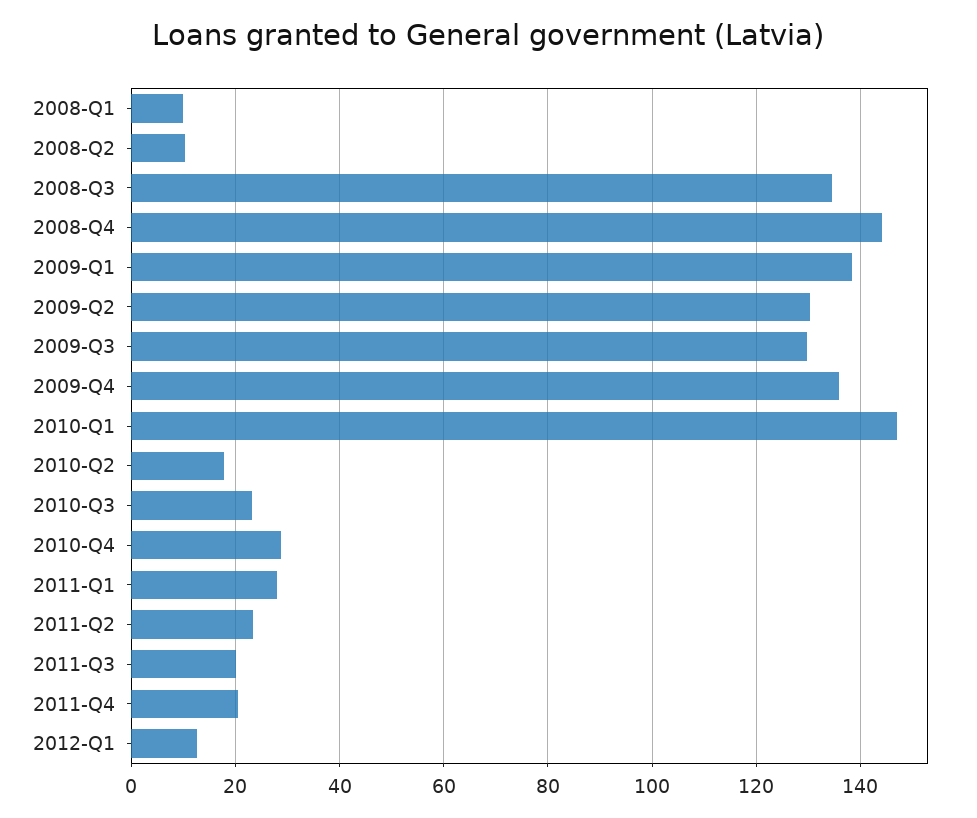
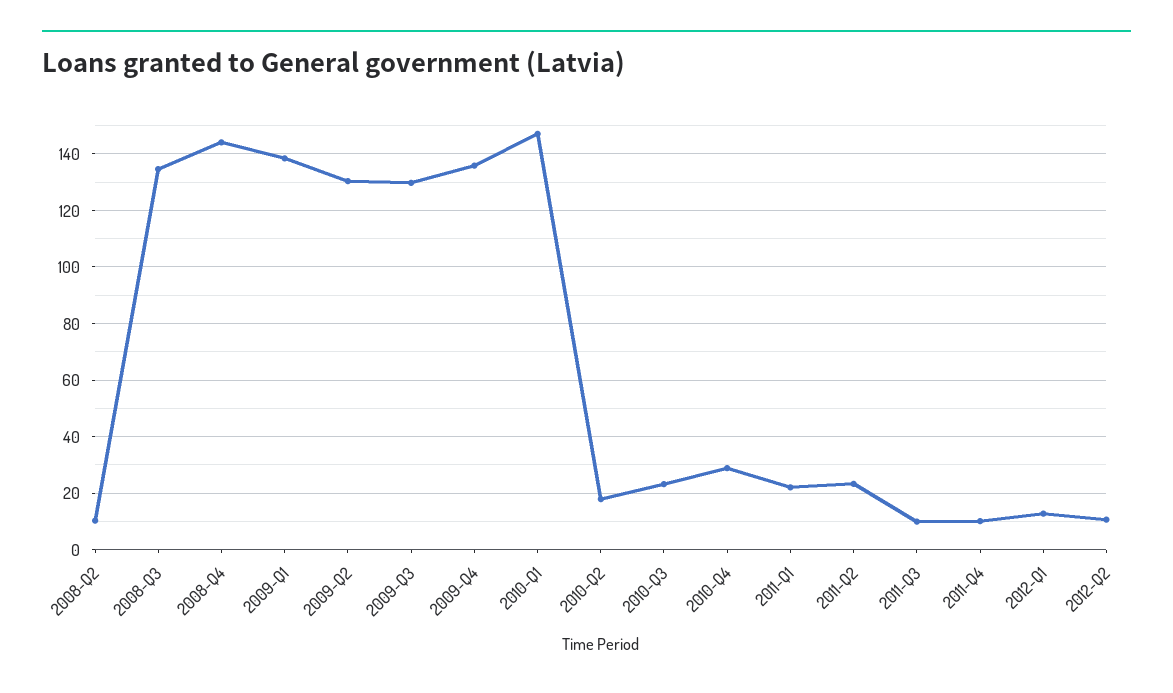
2008-Q1: 10 -> none
2011-Q1: 28 -> 22.5
2011-Q3: 20 -> 10
2011-Q4: 20 -> 10
2012-Q2: none -> 10

